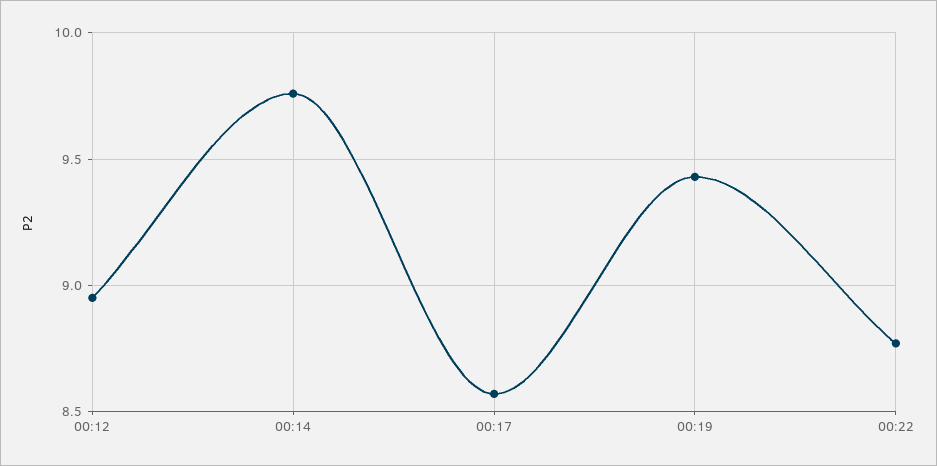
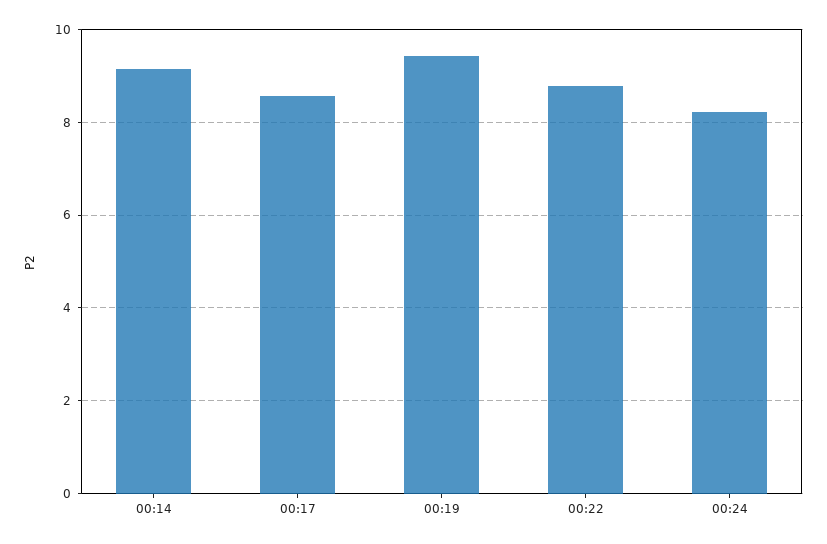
00:12: 8.95 -> none
00:14: 9.75 -> 9.2
00:24: none -> 8.2

